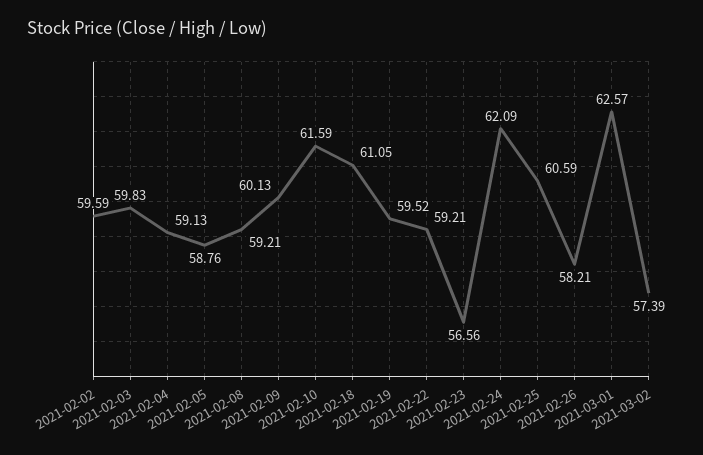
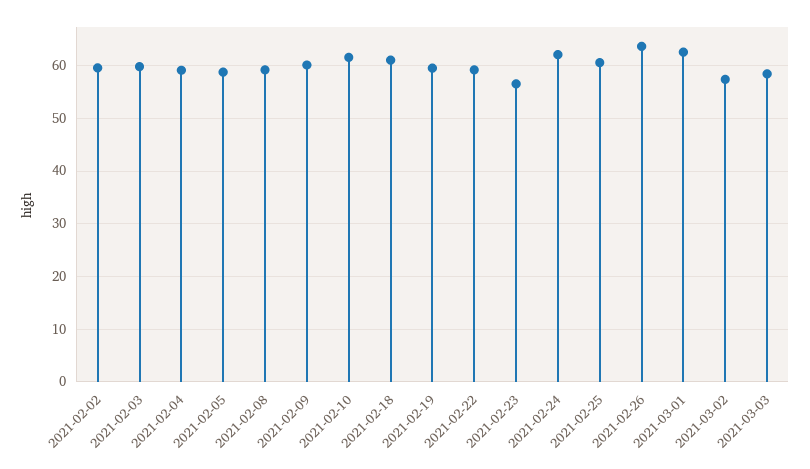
2021-02-26: 58.21 -> 64
2021-03-03: none -> 58

